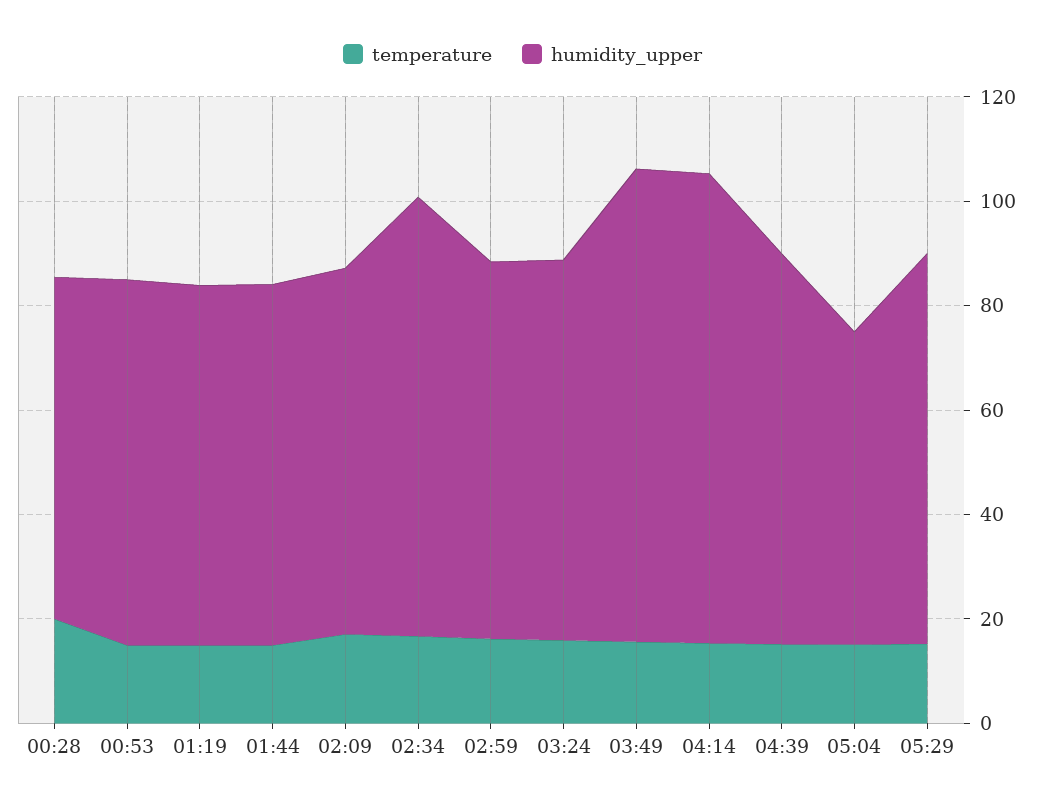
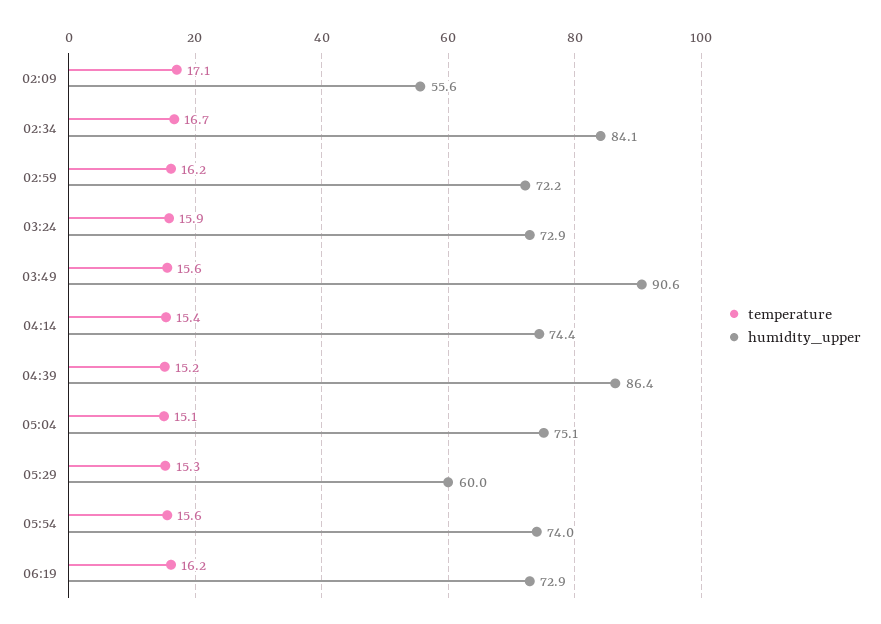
temperature, 00:28: 20 -> none
humidity_upper, 00:28: 65 -> none
temperature, 00:53: 15 -> none
humidity_upper, 00:53: 70 -> none
temperature, 01:19: 15 -> none
humidity_upper, 01:19: 70 -> none
temperature, 01:44: 15 -> none
humidity_upper, 01:44: 70 -> none
humidity_upper, 02:09: 70 -> 55.6
humidity_upper, 04:14: 90 -> 74.4
humidity_upper, 04:39: 75 -> 86.4
humidity_upper, 05:04: 60 -> 75.1
humidity_upper, 05:29: 75 -> 60
temperature, 05:54: none -> 15.6
humidity_upper, 05:54: none -> 74
temperature, 06:19: none -> 16.2
humidity_upper, 06:19: none -> 72.9

